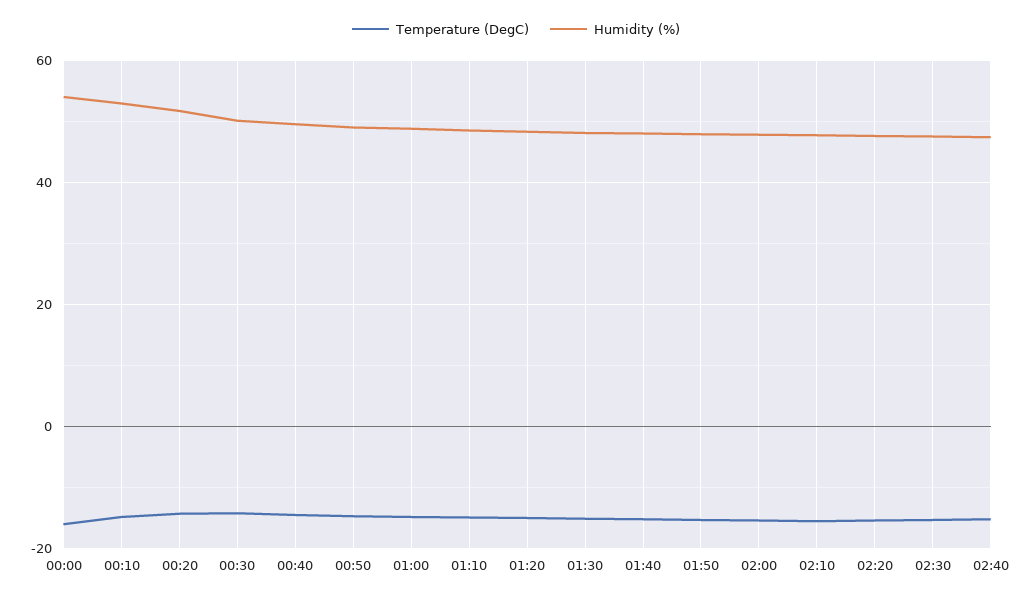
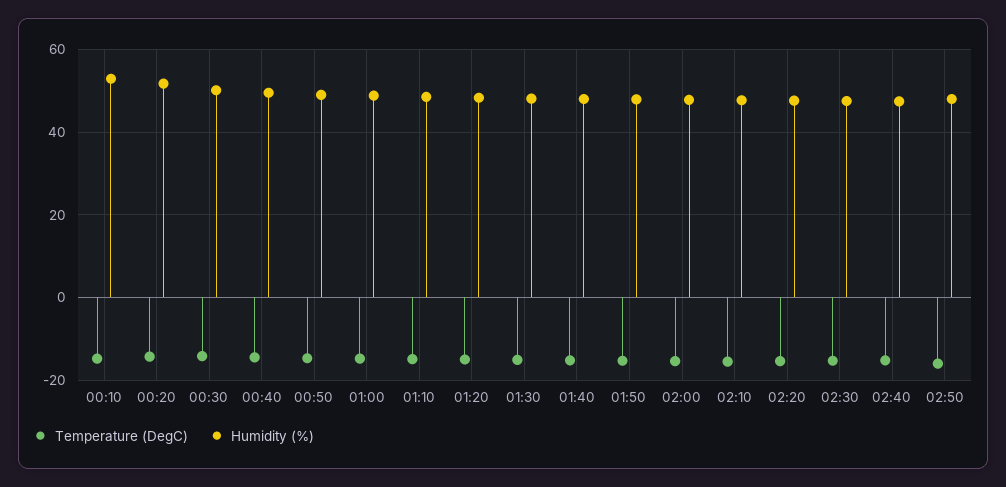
Temperature (DegC), 00:00: -16 -> none
Humidity (%), 00:00: 54 -> none
Temperature (DegC), 02:50: none -> -16
Humidity (%), 02:50: none -> 48

